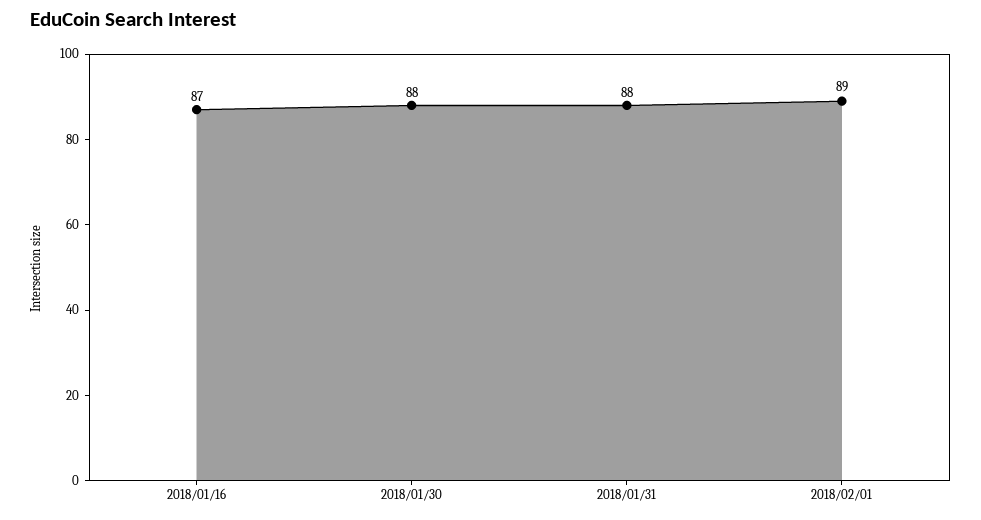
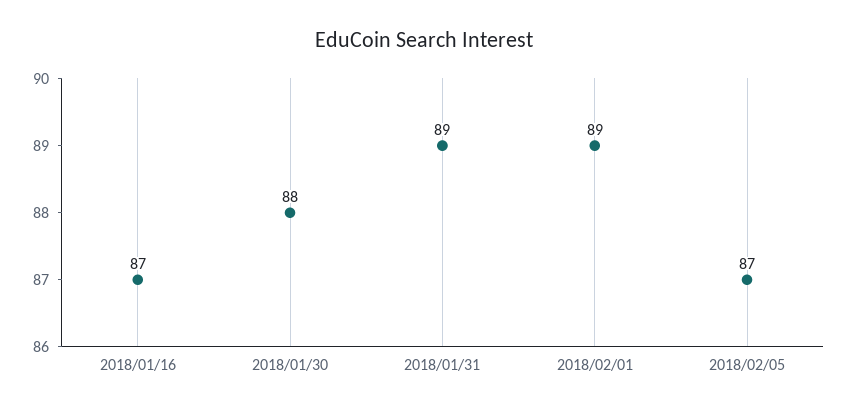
2018/01/31: 88 -> 89
2018/02/05: none -> 87

